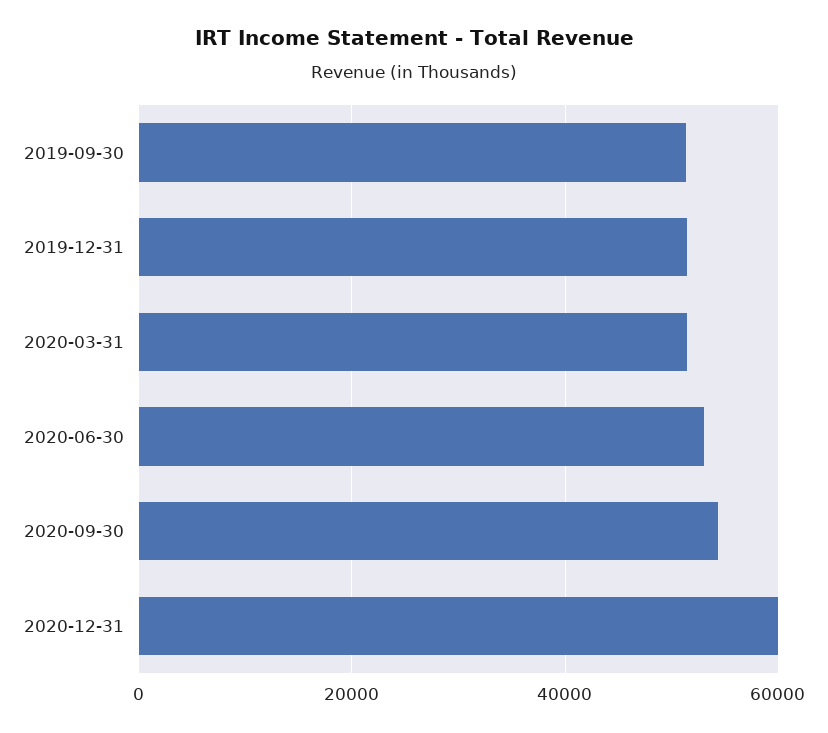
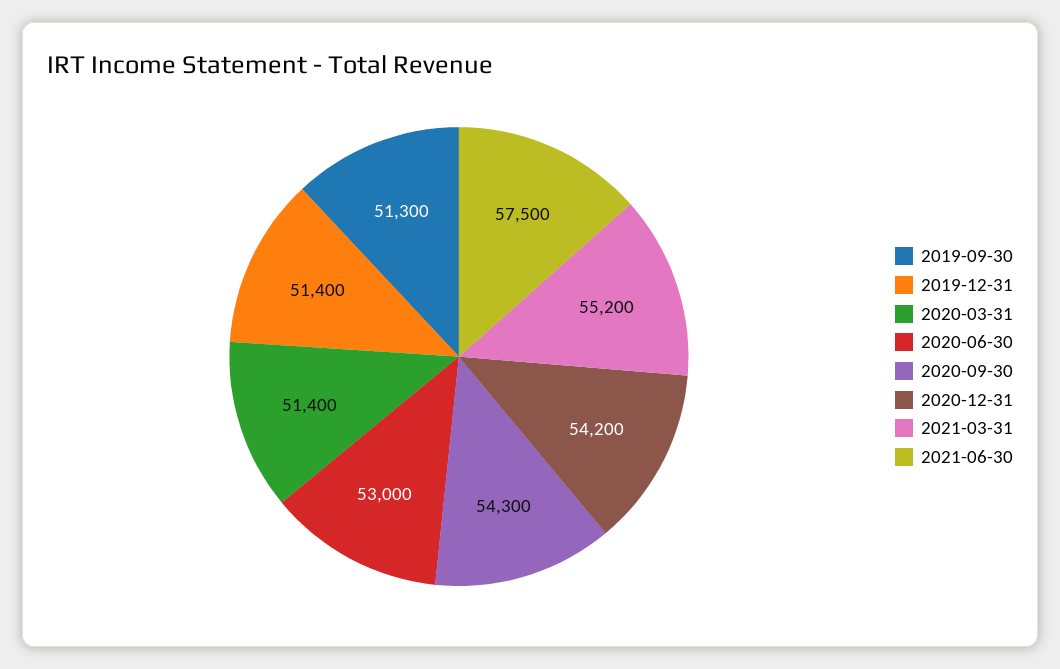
2020-12-31: 60000 -> 54200
2021-03-31: none -> 55200
2021-06-30: none -> 57500

